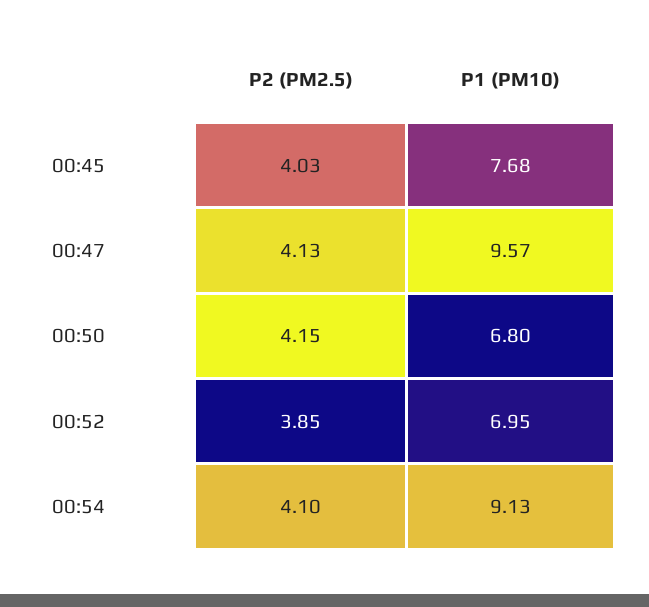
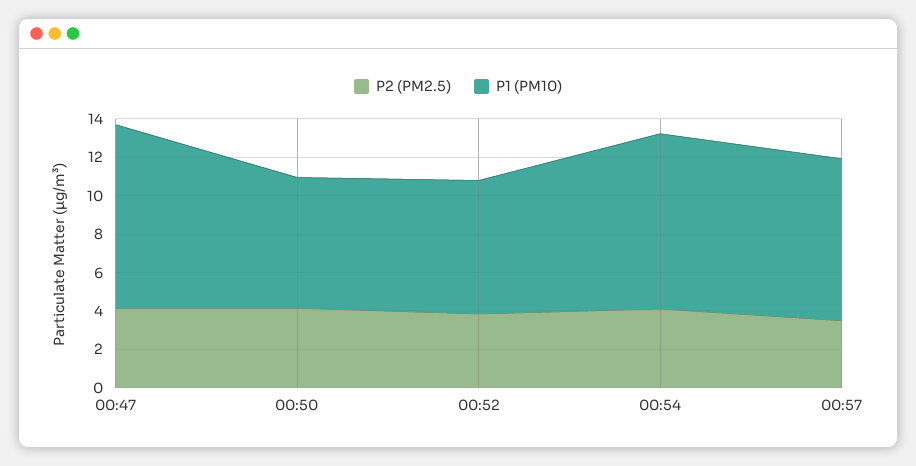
P2 (PM2.5), 00:45: 4.03 -> none
P1 (PM10), 00:45: 7.68 -> none
P2 (PM2.5), 00:57: none -> 3.5
P1 (PM10), 00:57: none -> 8.5

